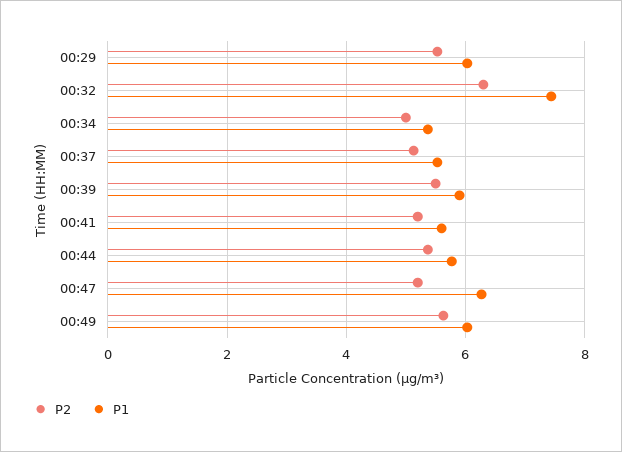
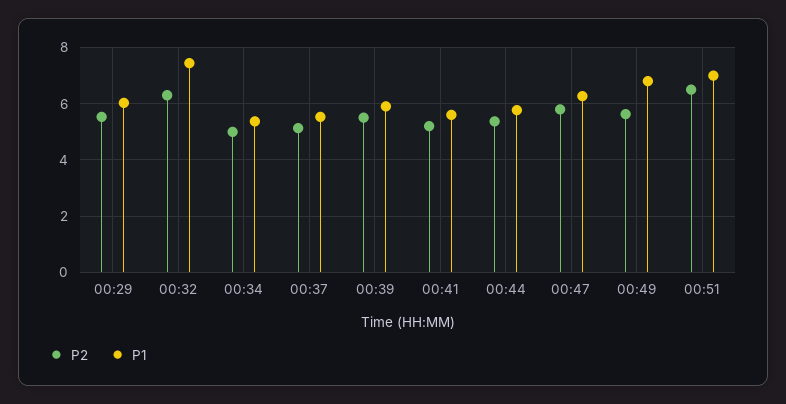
P2, 00:47: 5.2 -> 5.75
P1, 00:49: 6 -> 6.75
P2, 00:51: none -> 6.5
P1, 00:51: none -> 7

